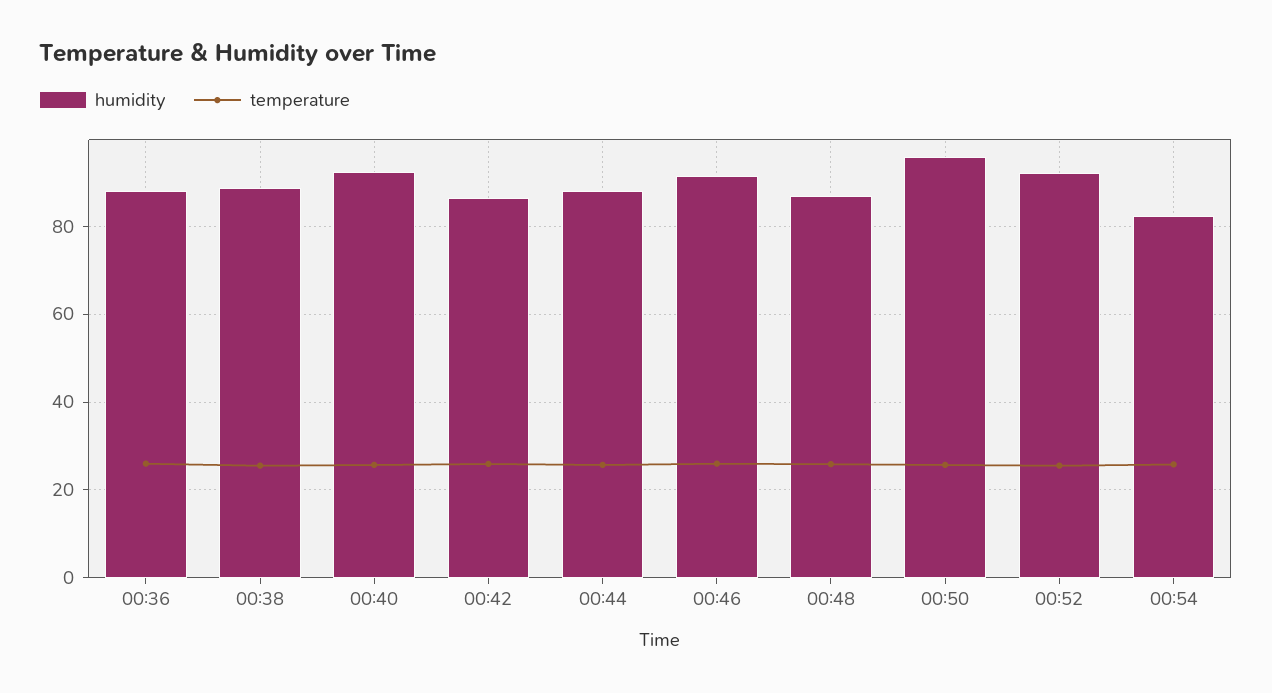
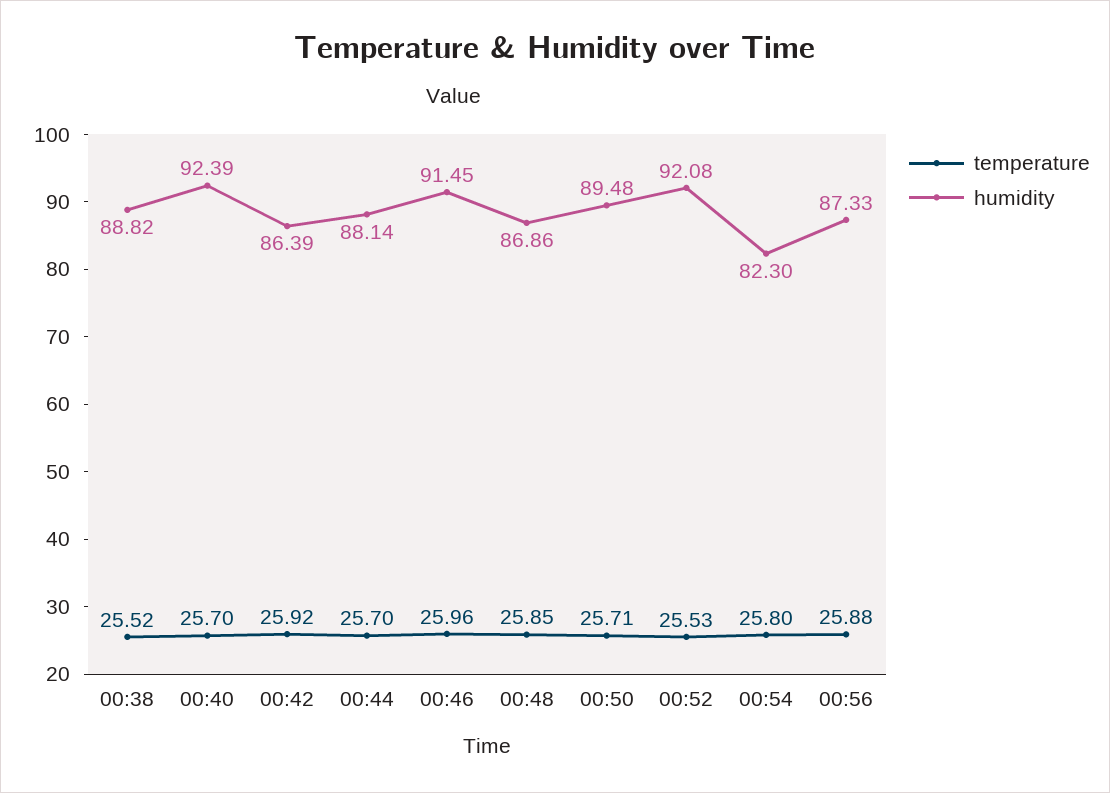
humidity, 00:36: 88 -> none
temperature, 00:36: 26 -> none
humidity, 00:50: 96 -> 89.48
temperature, 00:56: none -> 25.88
humidity, 00:56: none -> 87.33

